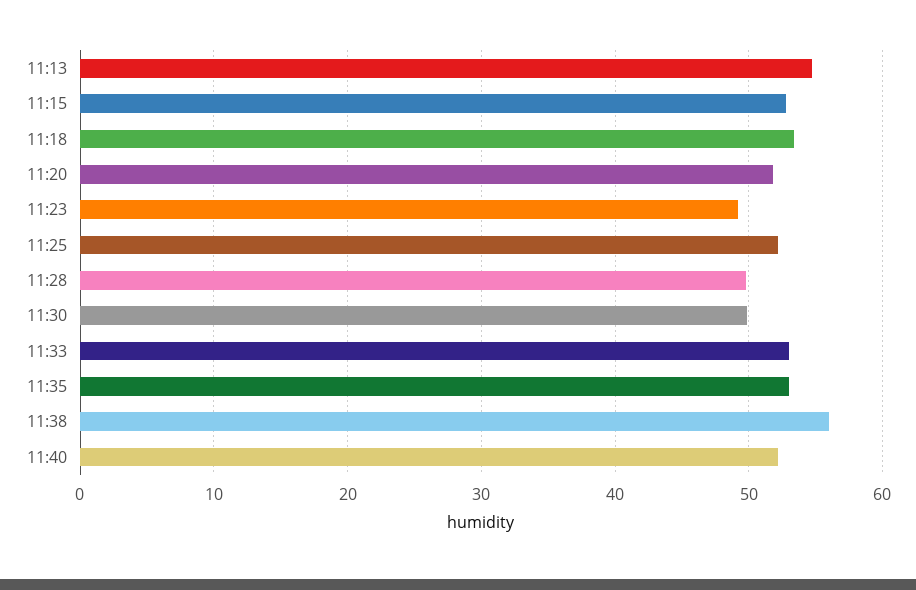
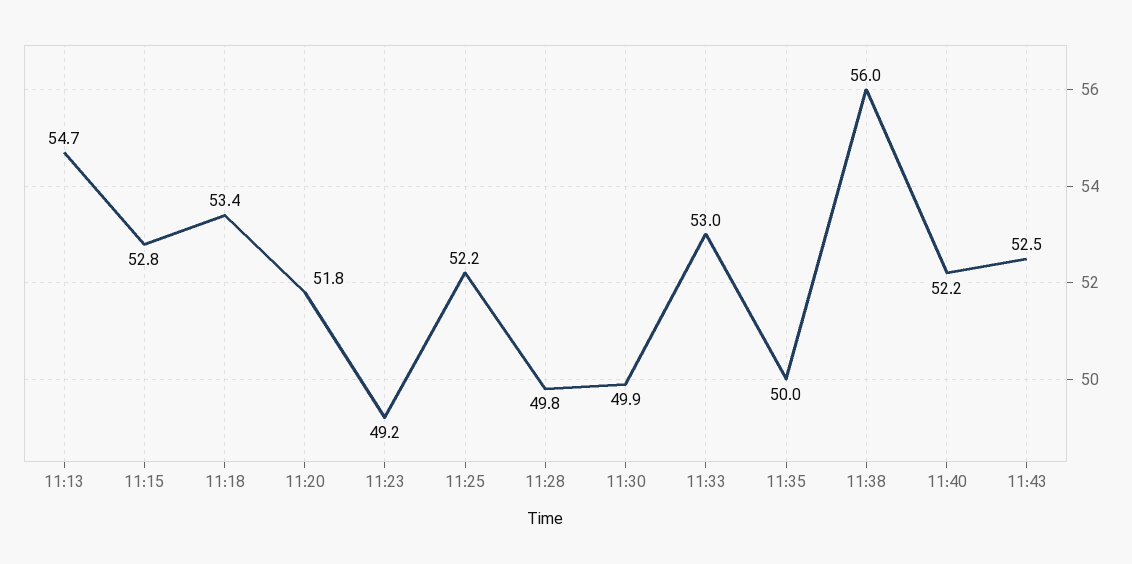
11:35: 53 -> 50
11:43: none -> 52.5

